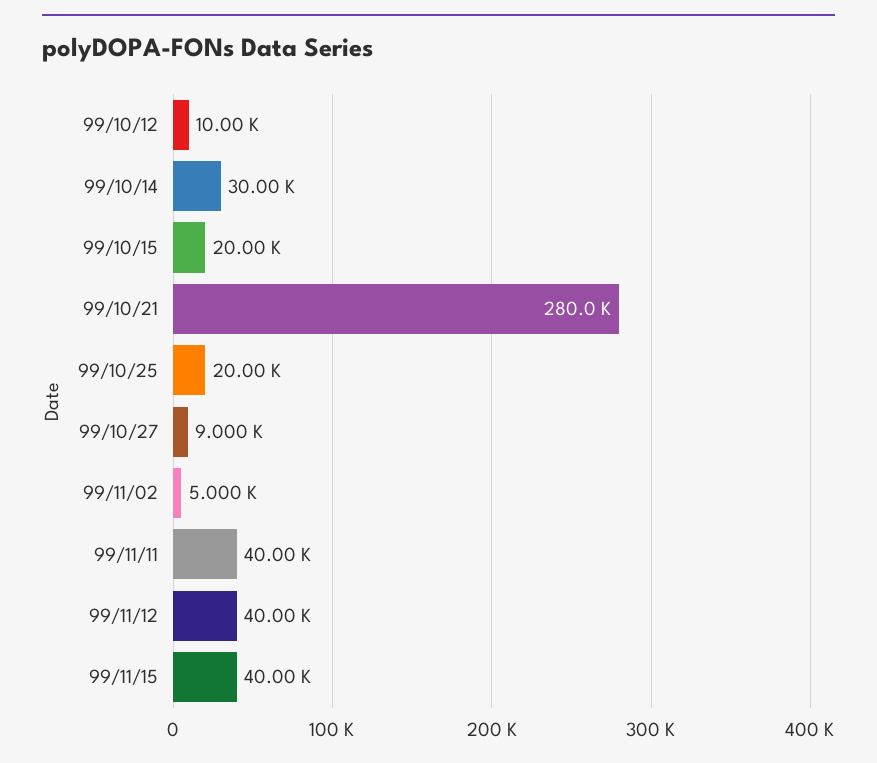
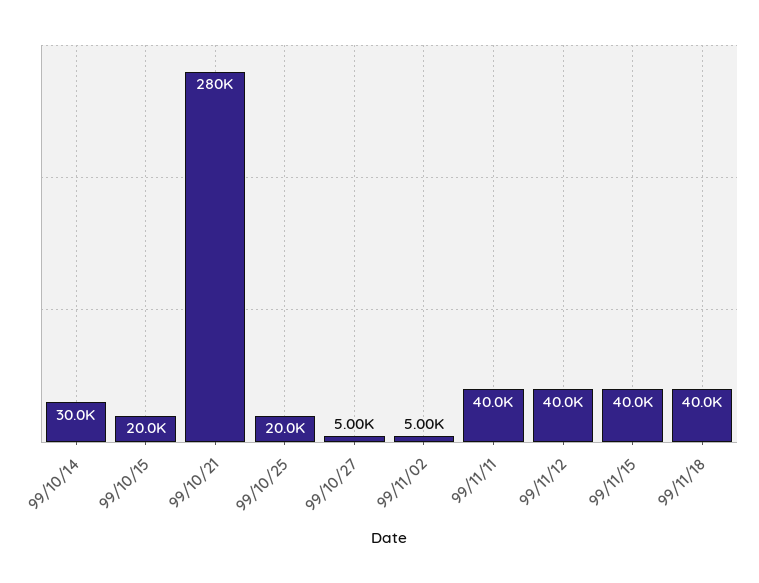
99/10/12: 10000 -> none
99/10/27: 9000 -> 5000
99/11/18: none -> 40000

